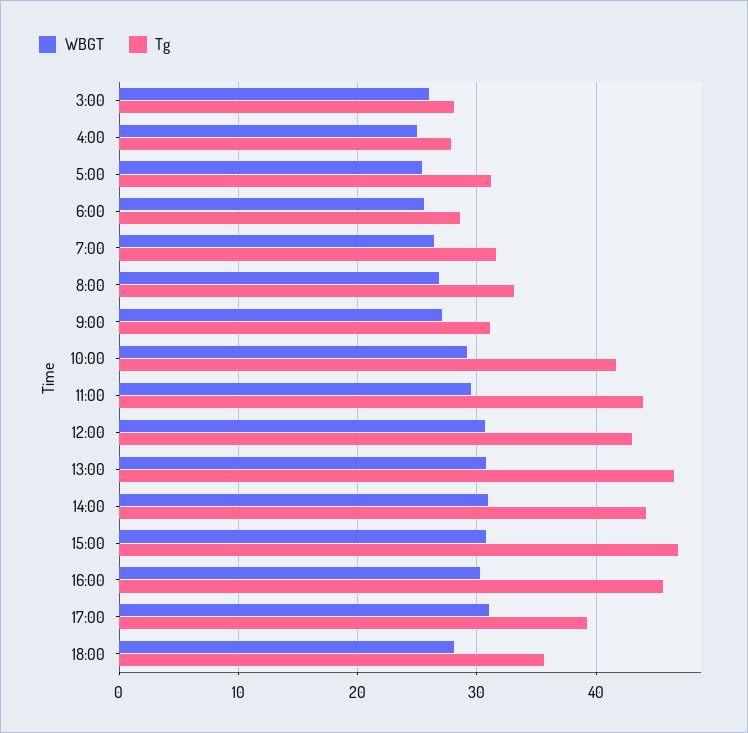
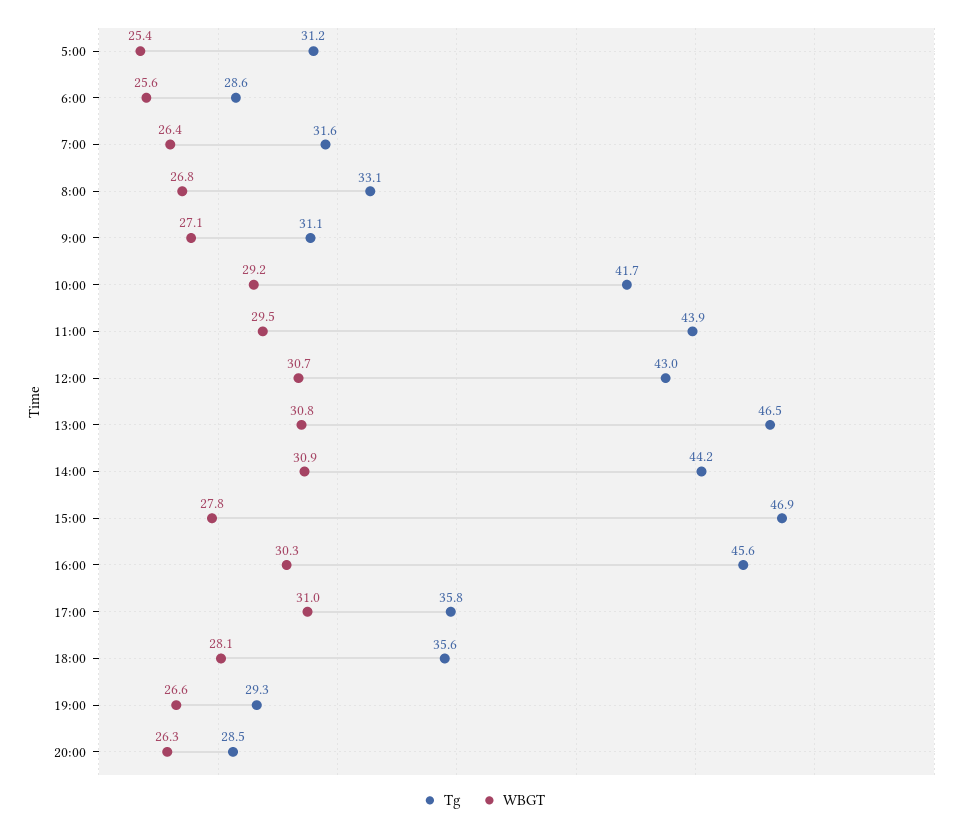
WBGT, 3:00: 26 -> none
Tg, 3:00: 28 -> none
WBGT, 4:00: 25 -> none
Tg, 4:00: 28 -> none
WBGT, 15:00: 31 -> 27.8
Tg, 17:00: 39 -> 35.8
Tg, 19:00: none -> 29.3
WBGT, 19:00: none -> 26.6
Tg, 20:00: none -> 28.5
WBGT, 20:00: none -> 26.3

